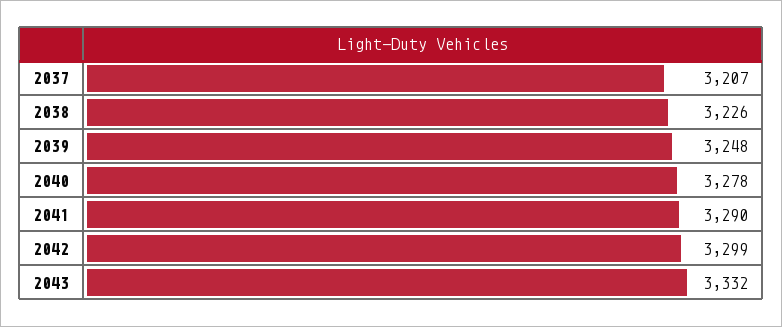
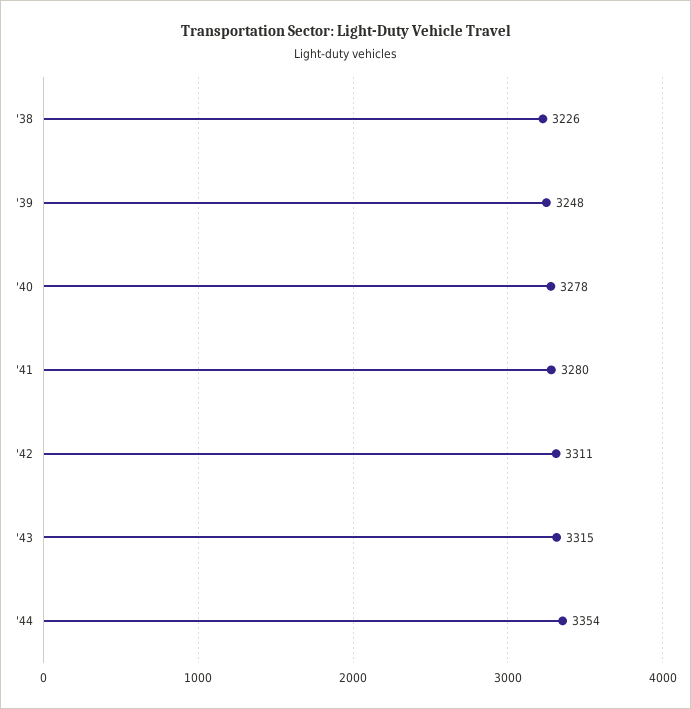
2037: 3207 -> none
2041: 3290 -> 3280
2042: 3299 -> 3311
2043: 3332 -> 3315
'44: none -> 3354

